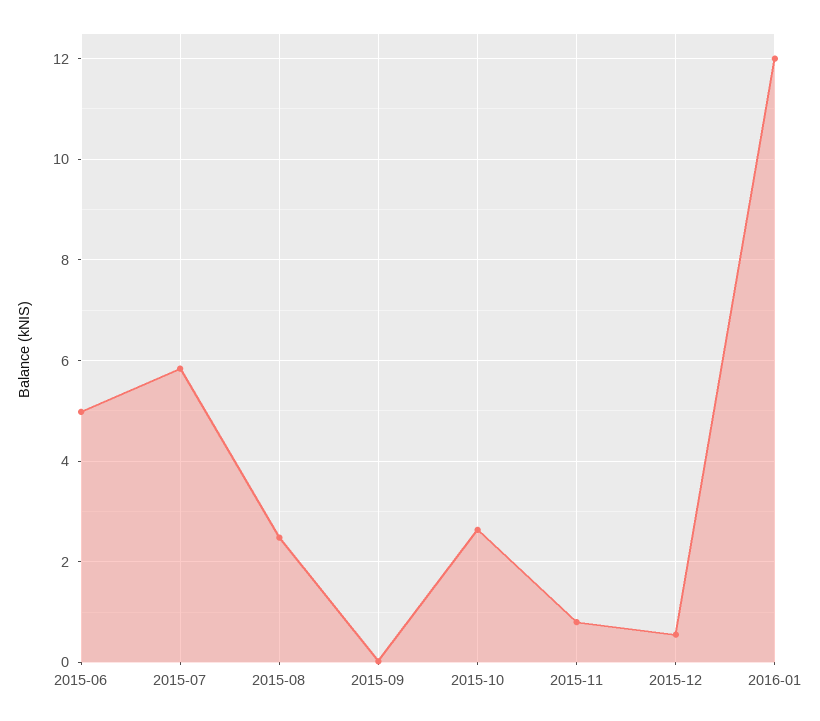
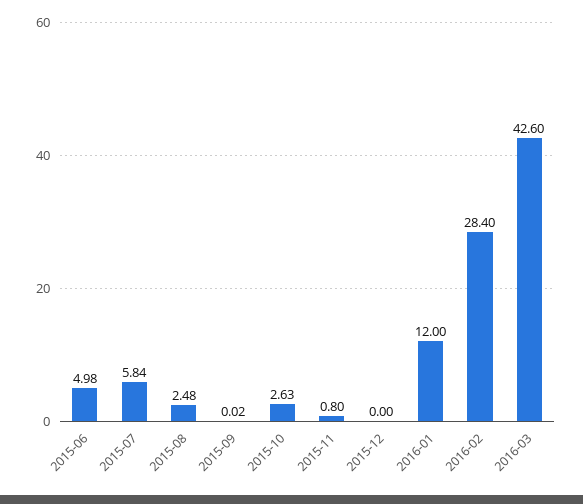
2015-12: 0.6 -> 0
2016-02: none -> 28.4
2016-03: none -> 42.6

